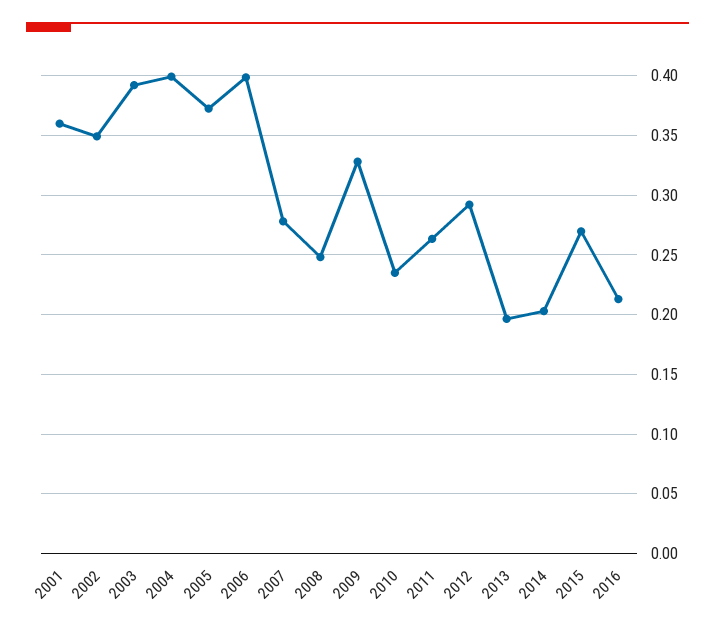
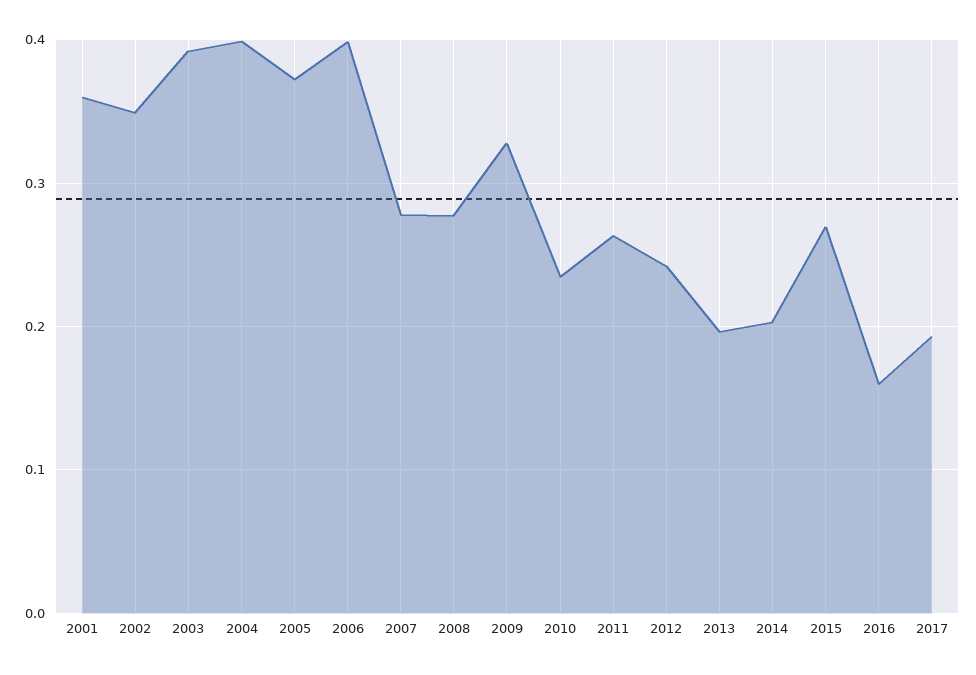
2008: 0.25 -> 0.28
2012: 0.29 -> 0.24
2016: 0.21 -> 0.16
2017: none -> 0.19

